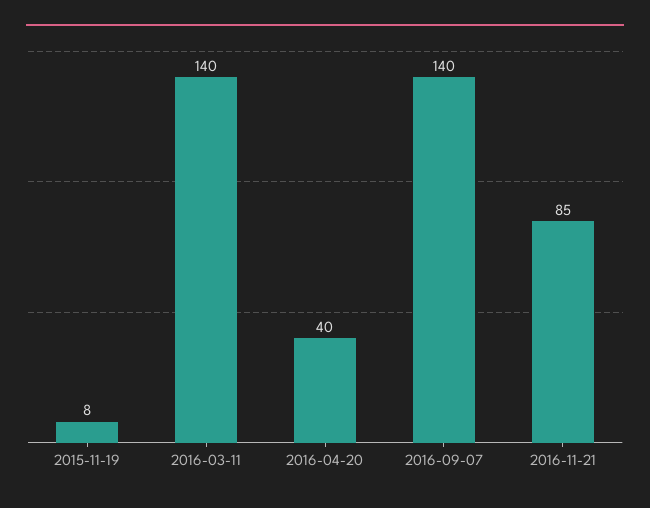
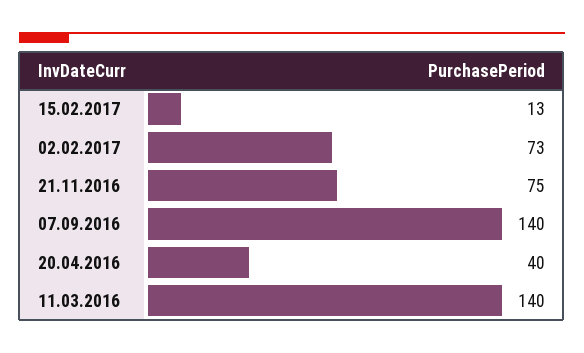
2015-11-19: 8 -> none
2016-11-21: 85 -> 75
15.02.2017: none -> 13
02.02.2017: none -> 73

